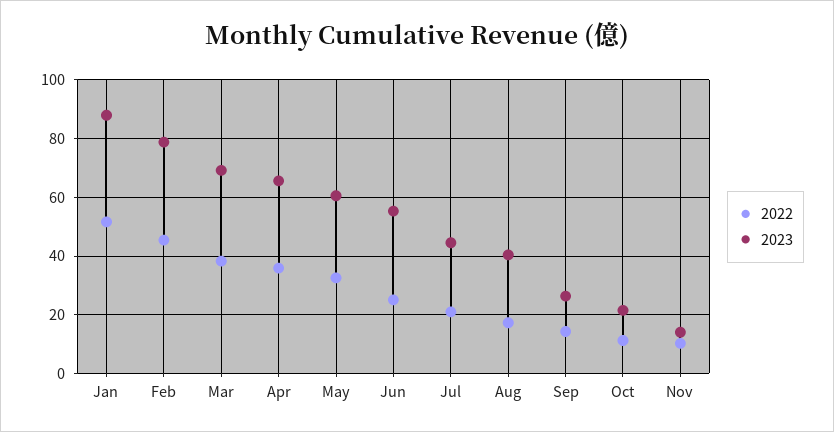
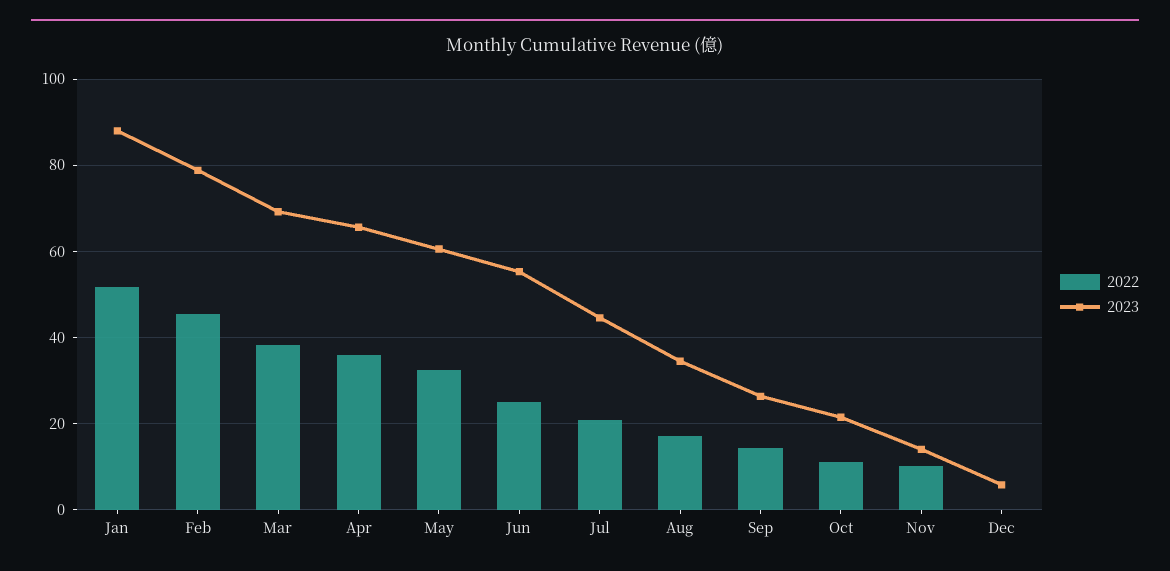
2023, Aug: 40 -> 34
2022, Dec: none -> 0
2023, Dec: none -> 6

